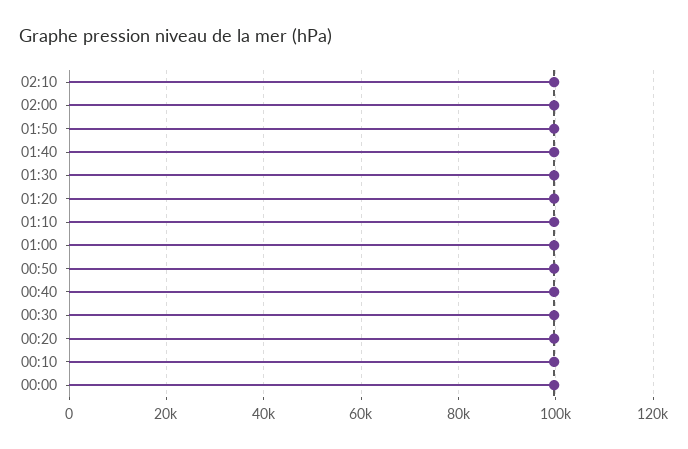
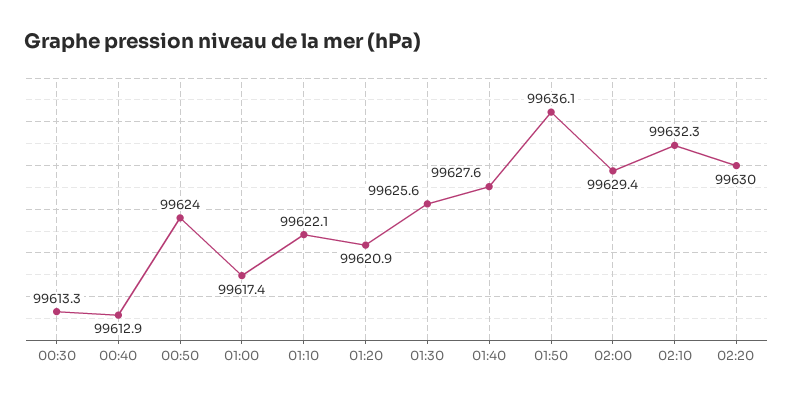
00:20: 100000 -> none
00:10: 100000 -> none
00:00: 100000 -> none
02:20: none -> 99630

